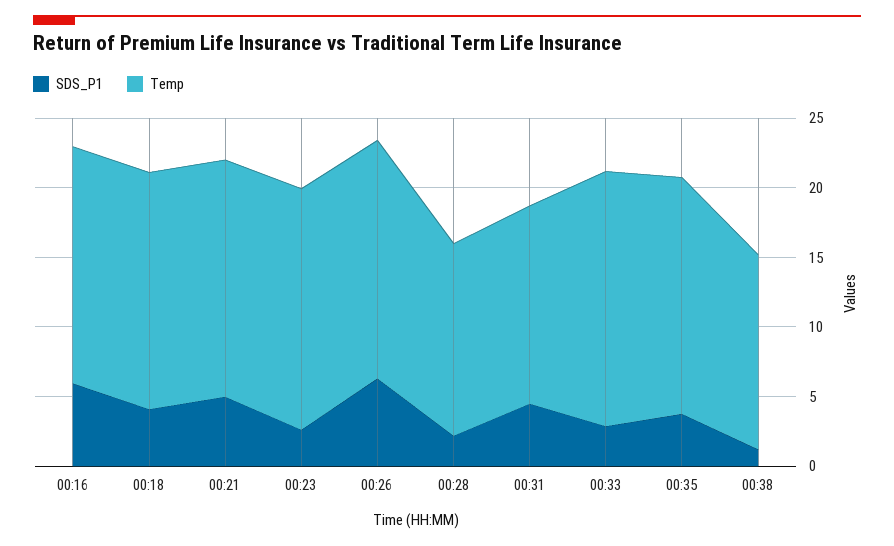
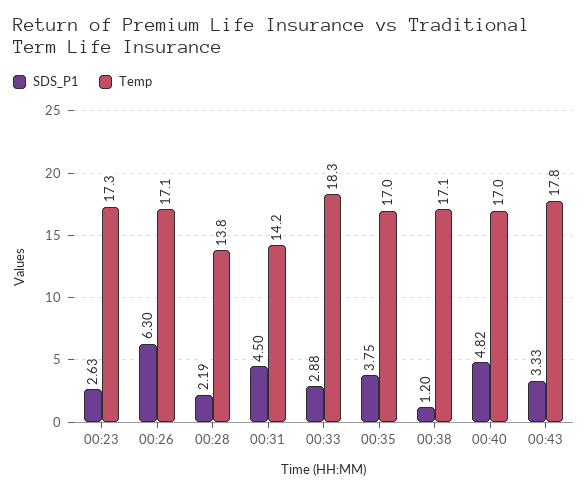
SDS_P1, 00:16: 6 -> none
Temp, 00:16: 17 -> none
SDS_P1, 00:18: 4 -> none
Temp, 00:18: 17 -> none
SDS_P1, 00:21: 5 -> none
Temp, 00:21: 17 -> none
Temp, 00:38: 14 -> 17.1
SDS_P1, 00:40: none -> 4.82
Temp, 00:40: none -> 17
SDS_P1, 00:43: none -> 3.33
Temp, 00:43: none -> 17.8

